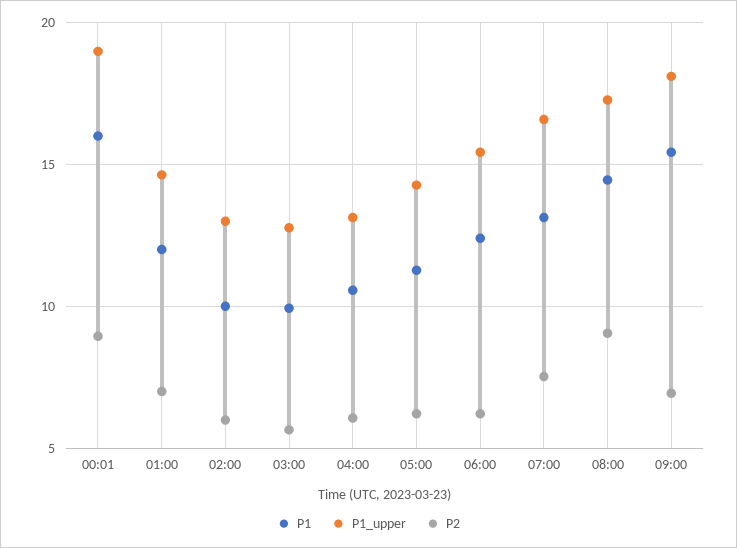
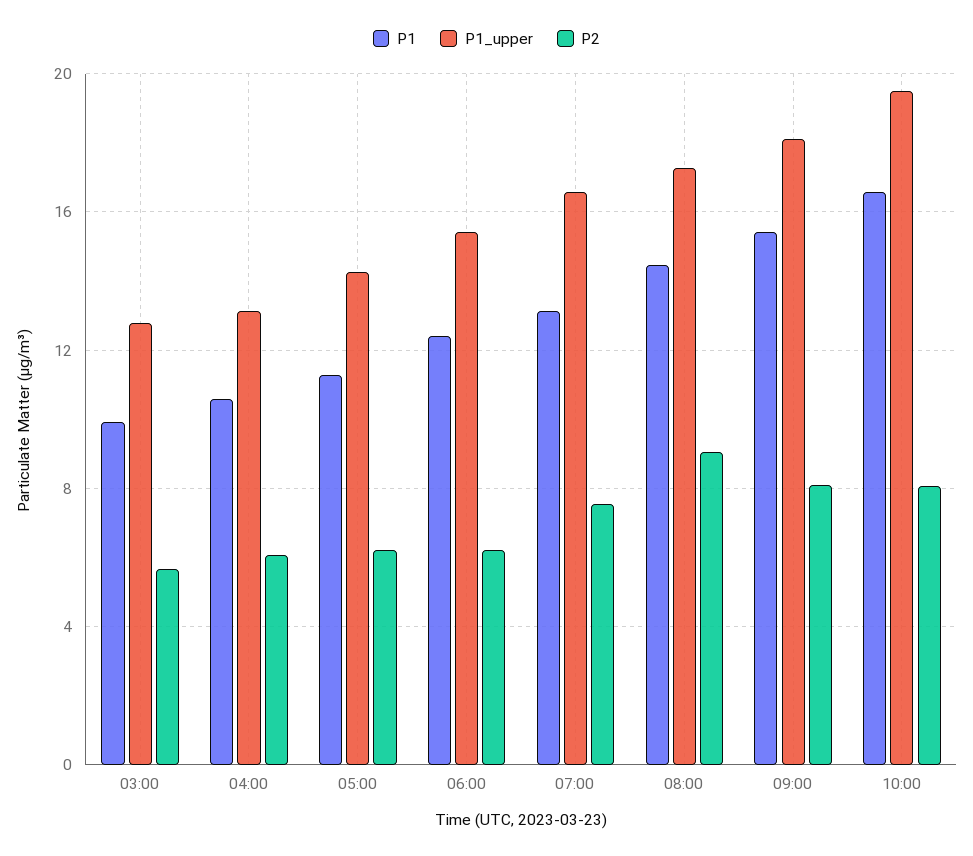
P1, 00:01: 16 -> none
P1_upper, 00:01: 19 -> none
P2, 00:01: 9 -> none
P1, 01:00: 12 -> none
P1_upper, 01:00: 14.5 -> none
P2, 01:00: 7 -> none
P1, 02:00: 10 -> none
P1_upper, 02:00: 13 -> none
P2, 02:00: 6 -> none
P2, 09:00: 7 -> 8
P1, 10:00: none -> 16.5
P1_upper, 10:00: none -> 19.5
P2, 10:00: none -> 8

